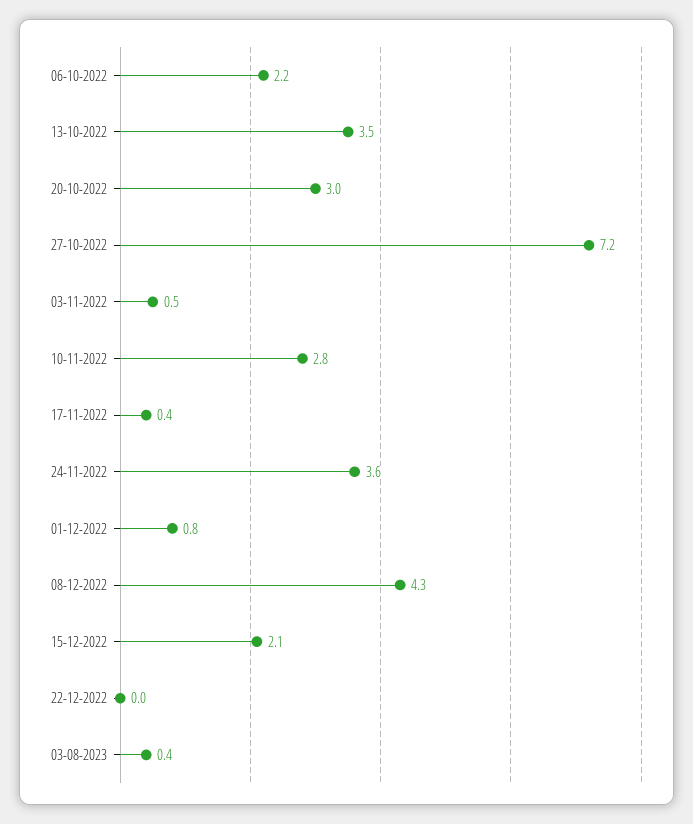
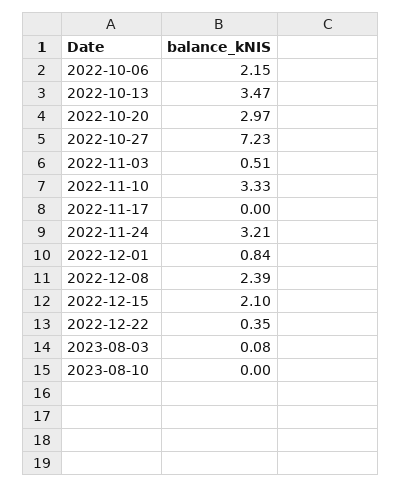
10-11-2022: 2.8 -> 3.33
17-11-2022: 0.4 -> 0
24-11-2022: 3.6 -> 3.21
08-12-2022: 4.3 -> 2.39
22-12-2022: 0 -> 0.35
03-08-2023: 0.4 -> 0.08
2023-08-10: none -> 0

